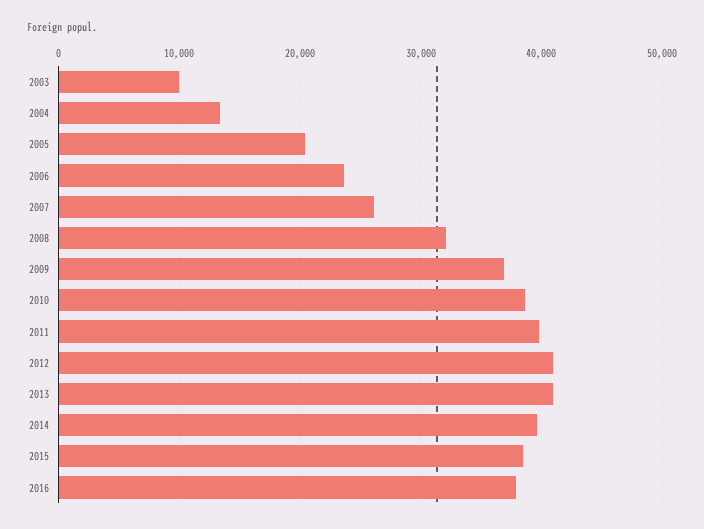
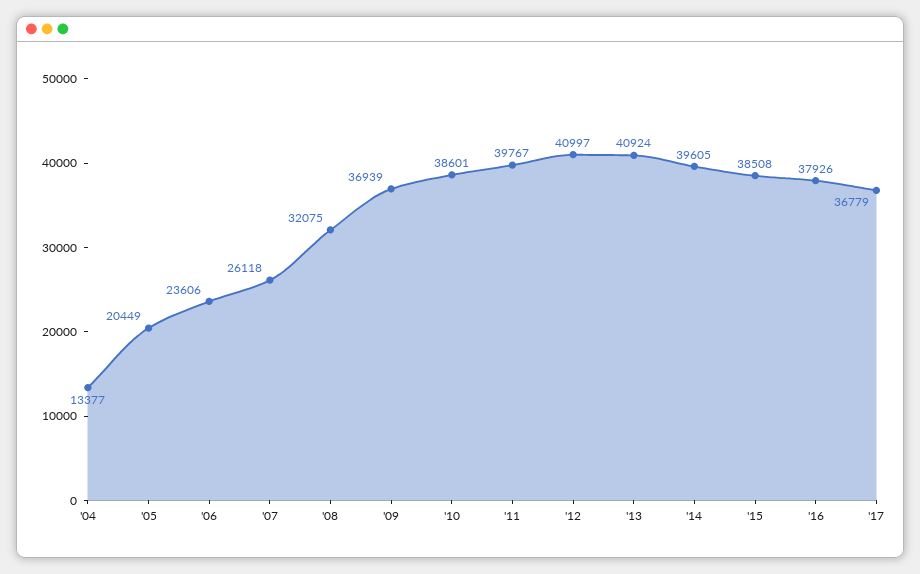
2003: 10000 -> none
'17: none -> 36779

